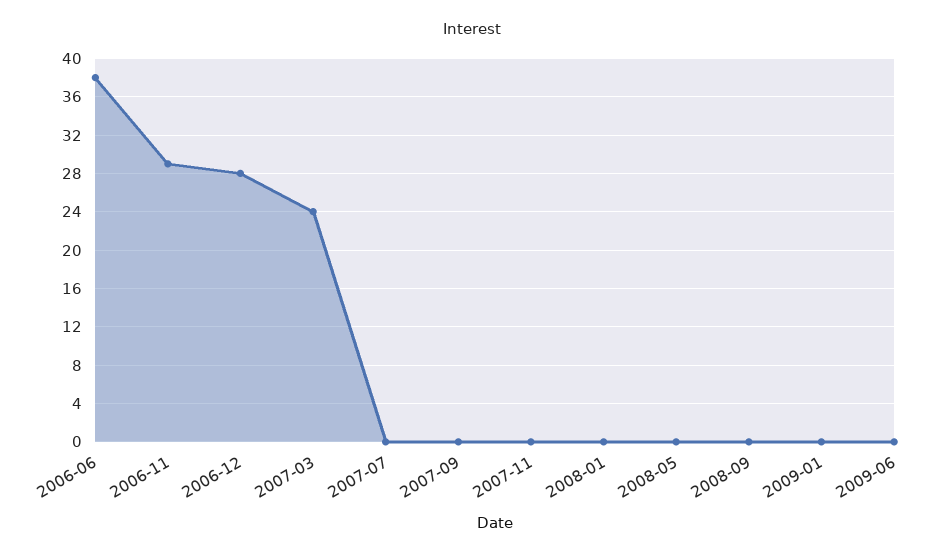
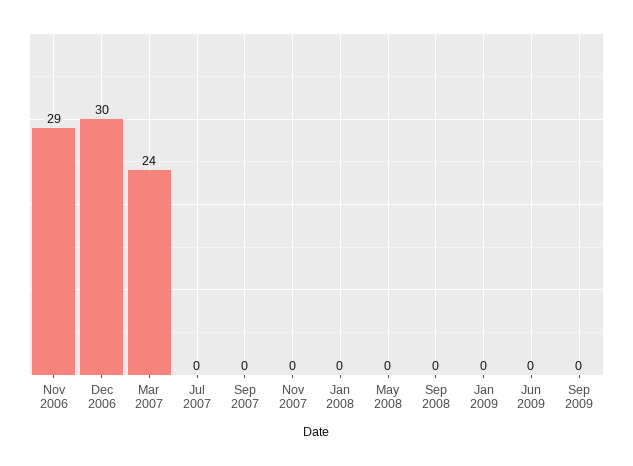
2006-06: 38 -> none
2006-12: 28 -> 30
Sep 2009: none -> 0

